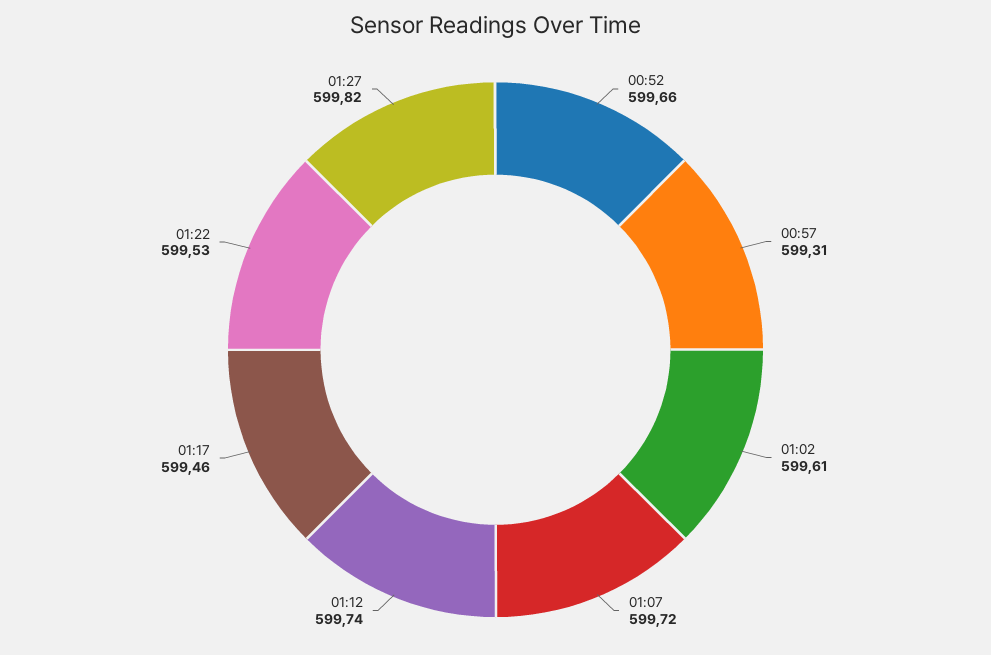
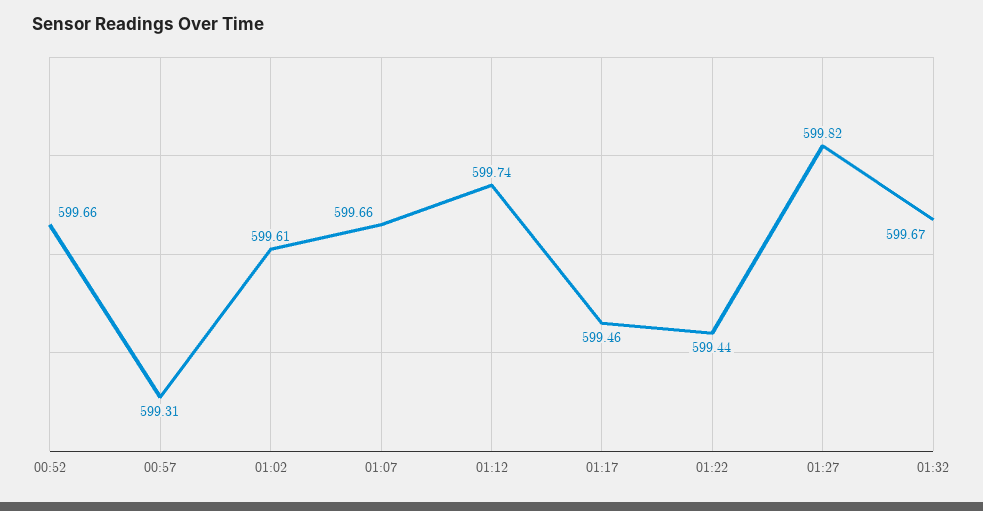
01:07: 599.72 -> 599.66
01:22: 599.53 -> 599.44
01:32: none -> 599.67

